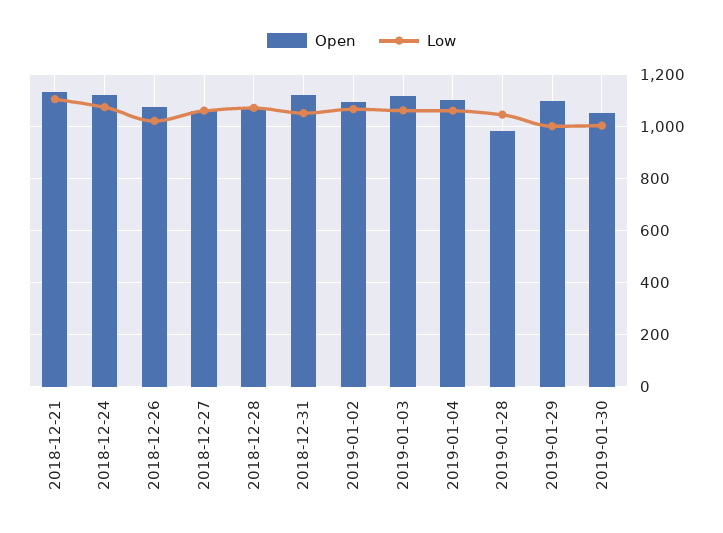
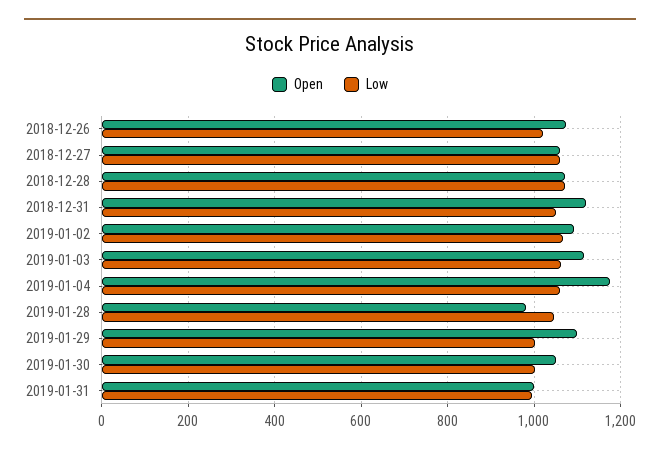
Open, 2018-12-21: 1125 -> none
Low, 2018-12-21: 1100 -> none
Open, 2018-12-24: 1125 -> none
Low, 2018-12-24: 1075 -> none
Open, 2019-01-04: 1100 -> 1180
Open, 2019-01-31: none -> 1000
Low, 2019-01-31: none -> 1000

